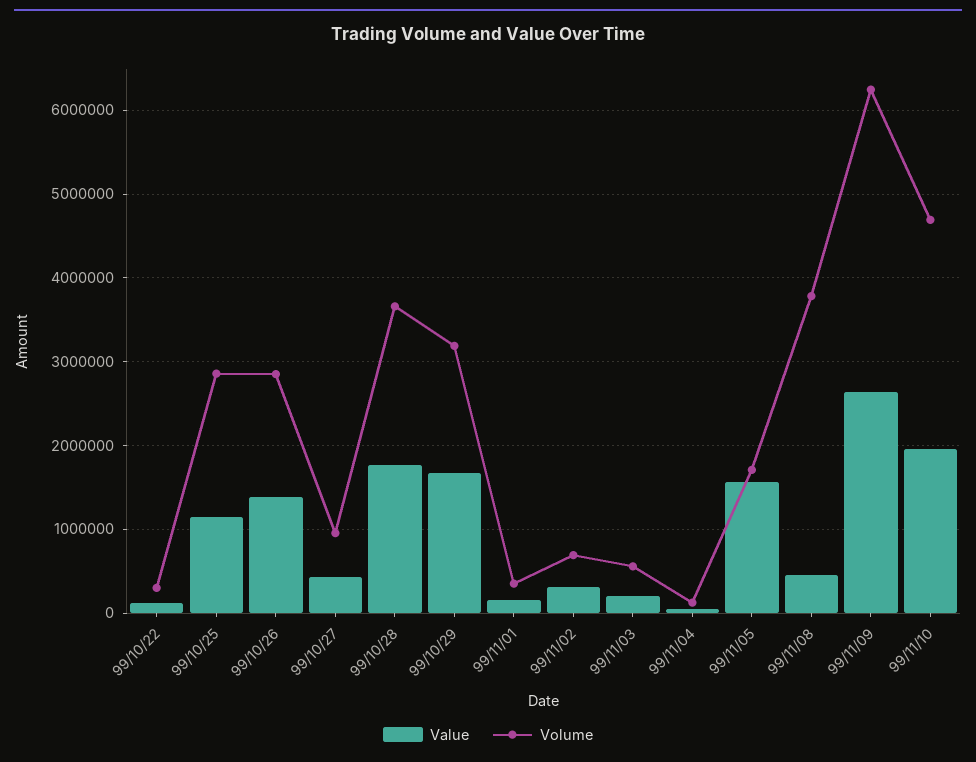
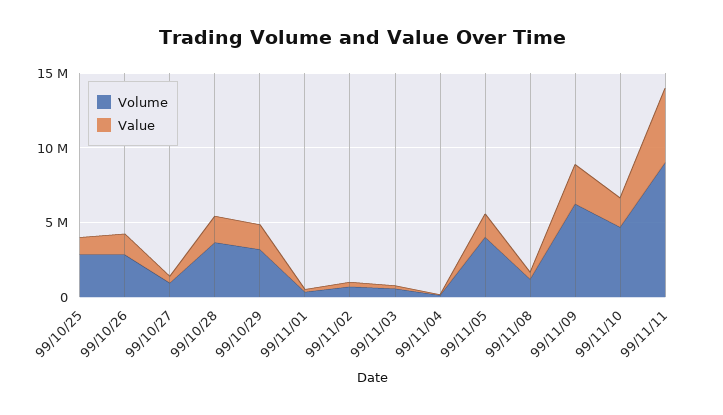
Value, 99/10/22: 100000 -> none
Volume, 99/10/22: 300000 -> none
Volume, 99/11/05: 1700000 -> 4000000
Volume, 99/11/08: 3800000 -> 1000000
Volume, 99/11/11: none -> 9000000
Value, 99/11/11: none -> 5000000

